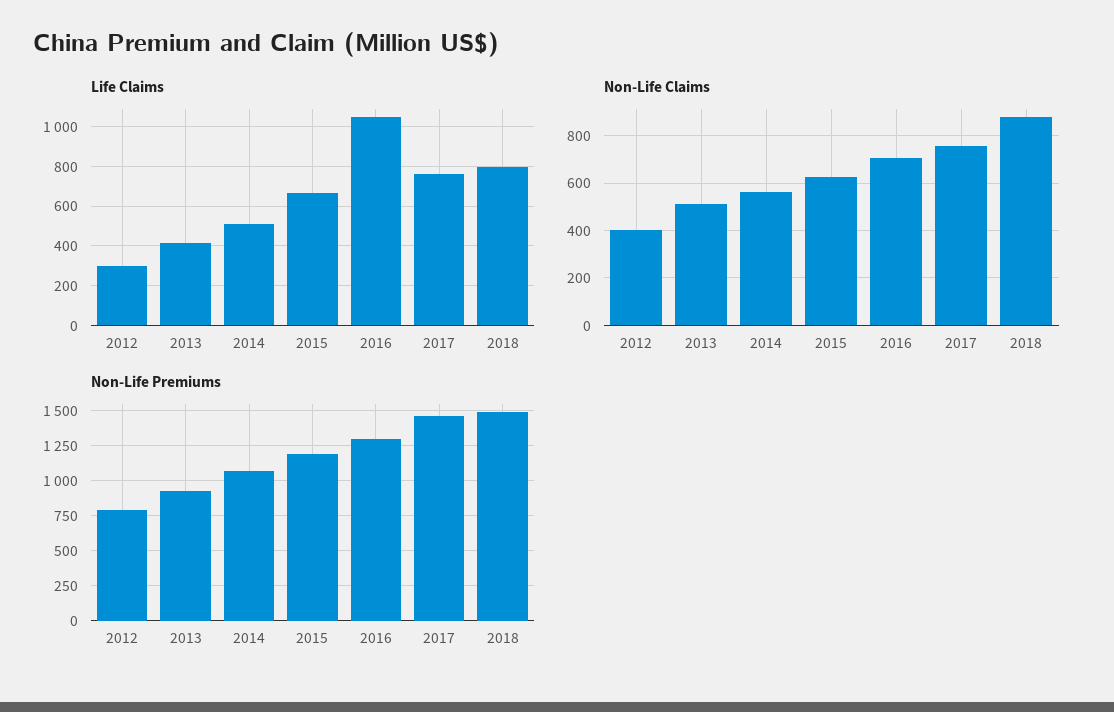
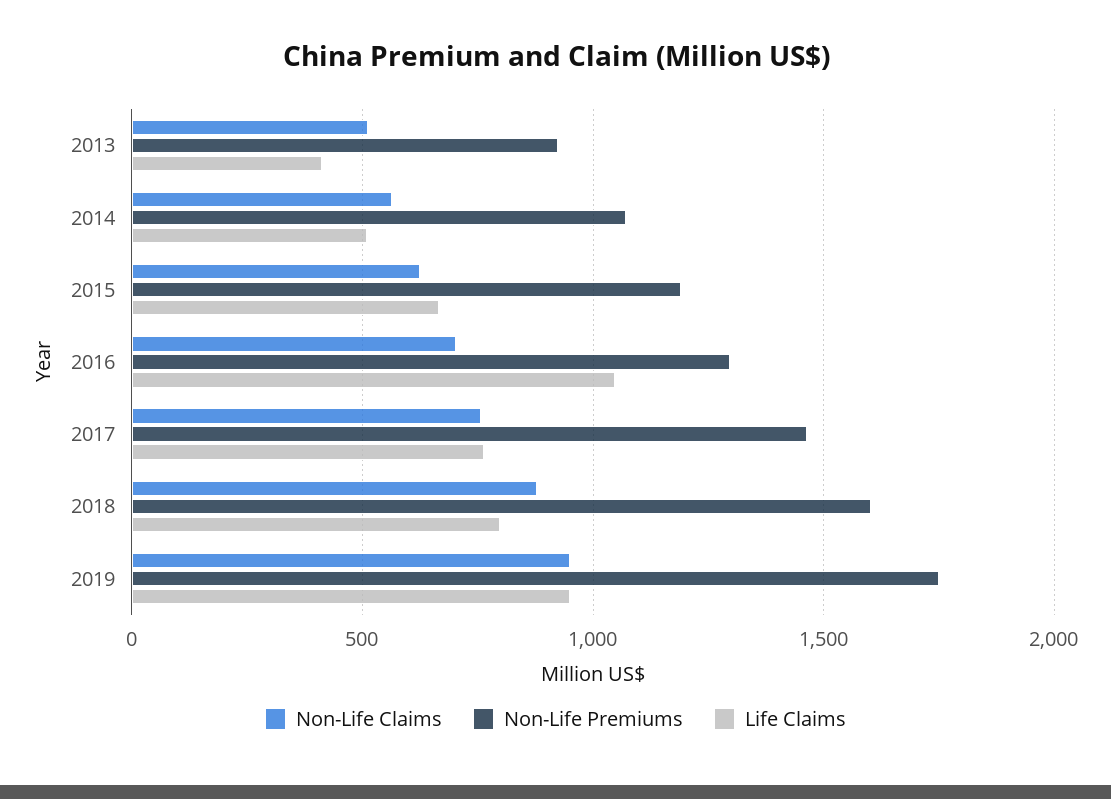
Life Claims, 2012: 300 -> none
Non-Life Claims, 2012: 400 -> none
Non-Life Premiums, 2012: 800 -> none
Non-Life Premiums, 2018: 1500 -> 1600
Non-Life Claims, 2019: none -> 950
Non-Life Premiums, 2019: none -> 1750
Life Claims, 2019: none -> 950

